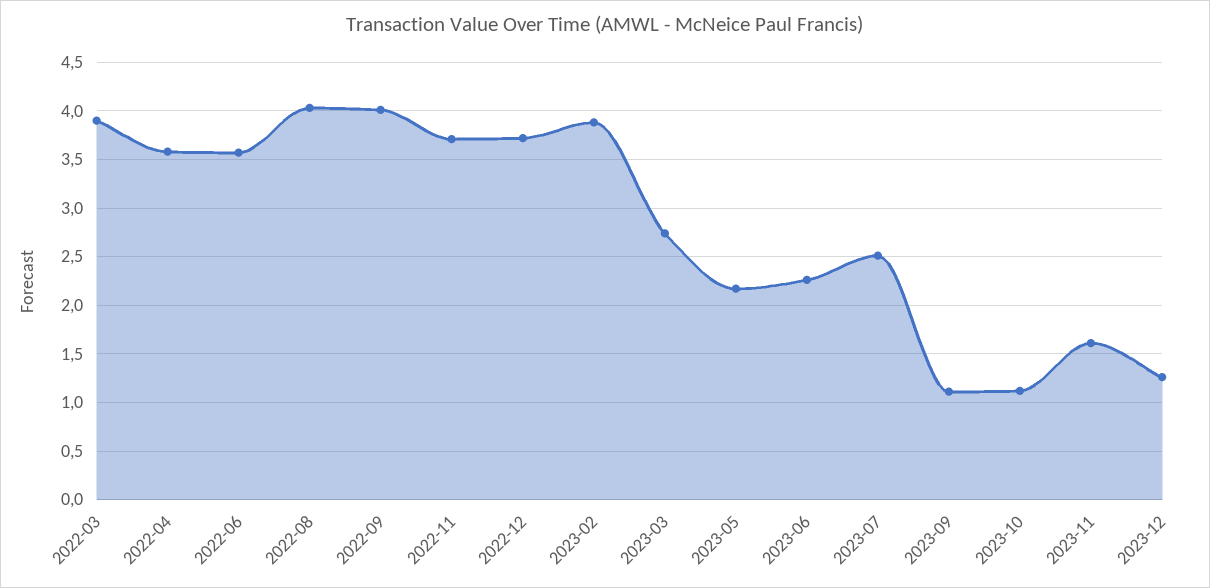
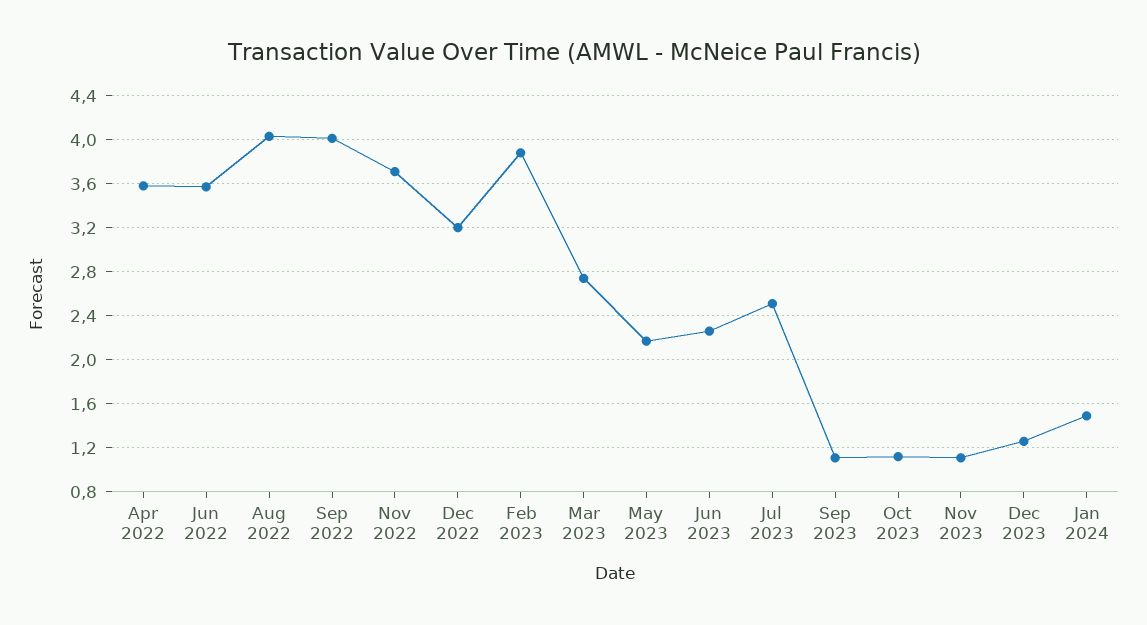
2022-03: 3.9 -> none
2022-12: 3.7 -> 3.2
2023-11: 1.6 -> 1.1
Jan 2024: none -> 1.5

